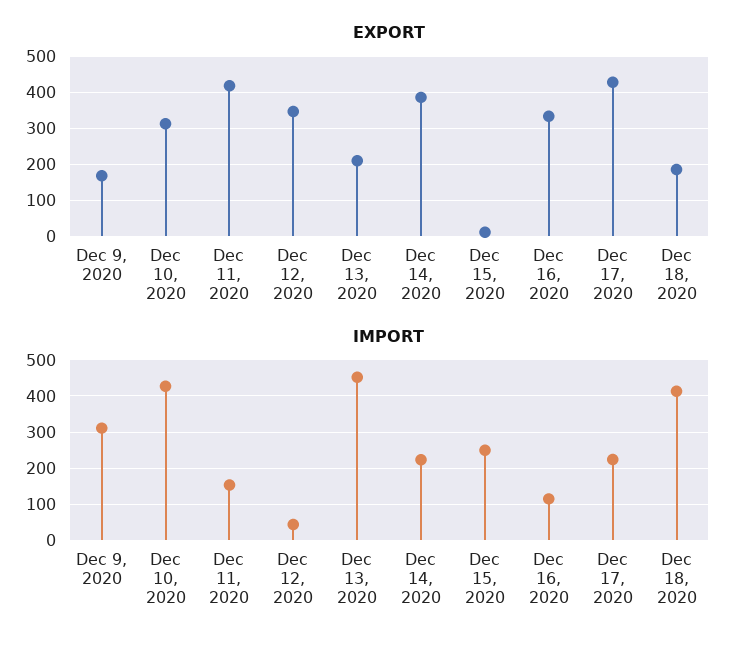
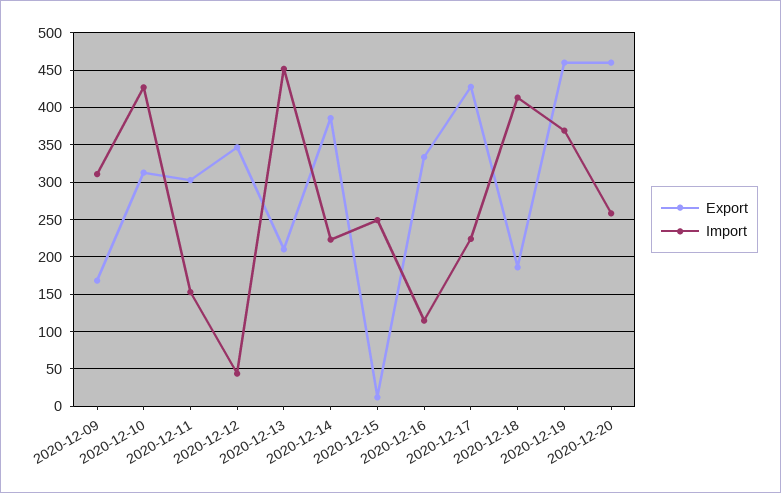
EXPORT, Dec 11, 2020: 420 -> 300
EXPORT, 2020-12-19: none -> 460
IMPORT, 2020-12-19: none -> 370
EXPORT, 2020-12-20: none -> 460
IMPORT, 2020-12-20: none -> 260

